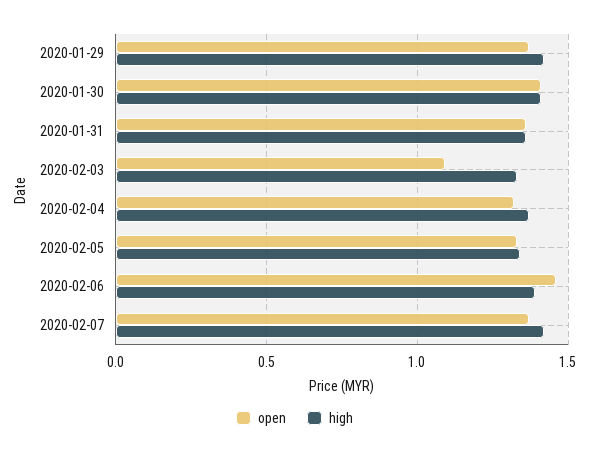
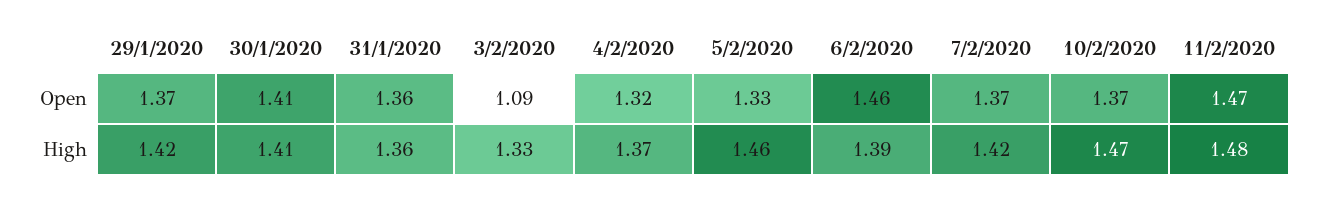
high, 2020-02-05: 1.35 -> 1.46
open, 10/2/2020: none -> 1.37
open, 11/2/2020: none -> 1.47
high, 10/2/2020: none -> 1.47
high, 11/2/2020: none -> 1.48

